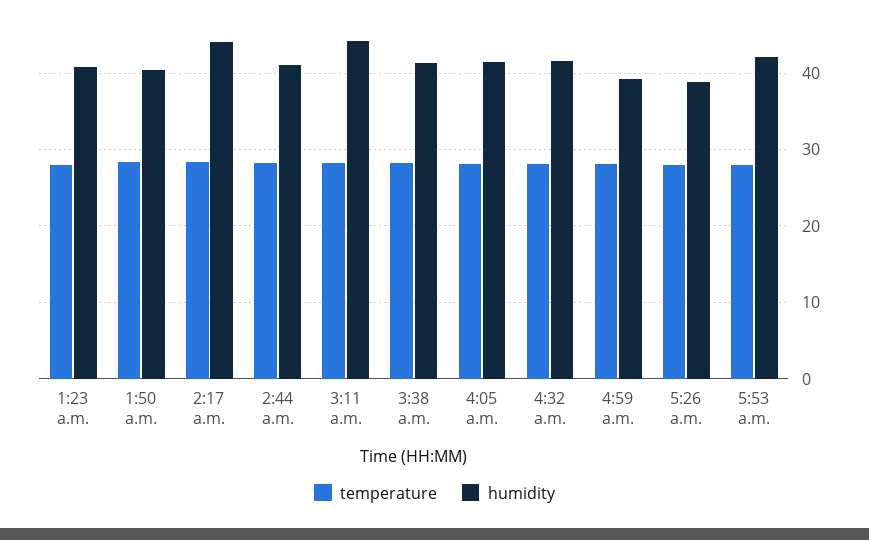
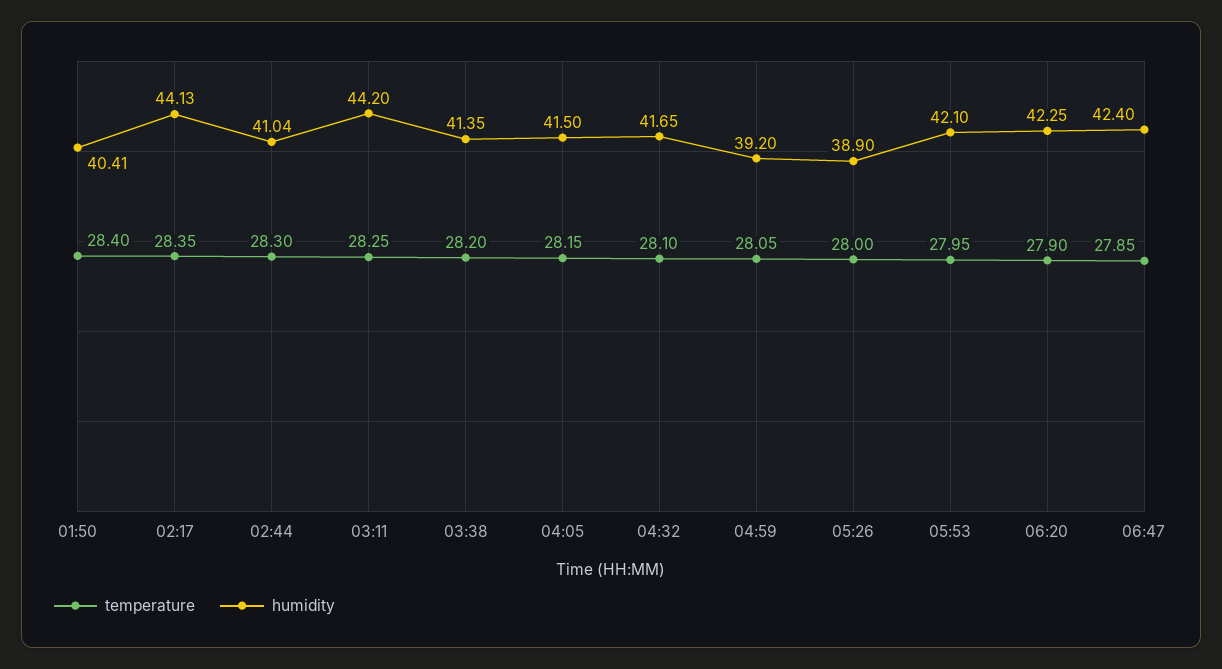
temperature, 1:23 a.m.: 28 -> none
humidity, 1:23 a.m.: 41 -> none
temperature, 06:20: none -> 27.9
humidity, 06:20: none -> 42.25
temperature, 06:47: none -> 27.85
humidity, 06:47: none -> 42.4

